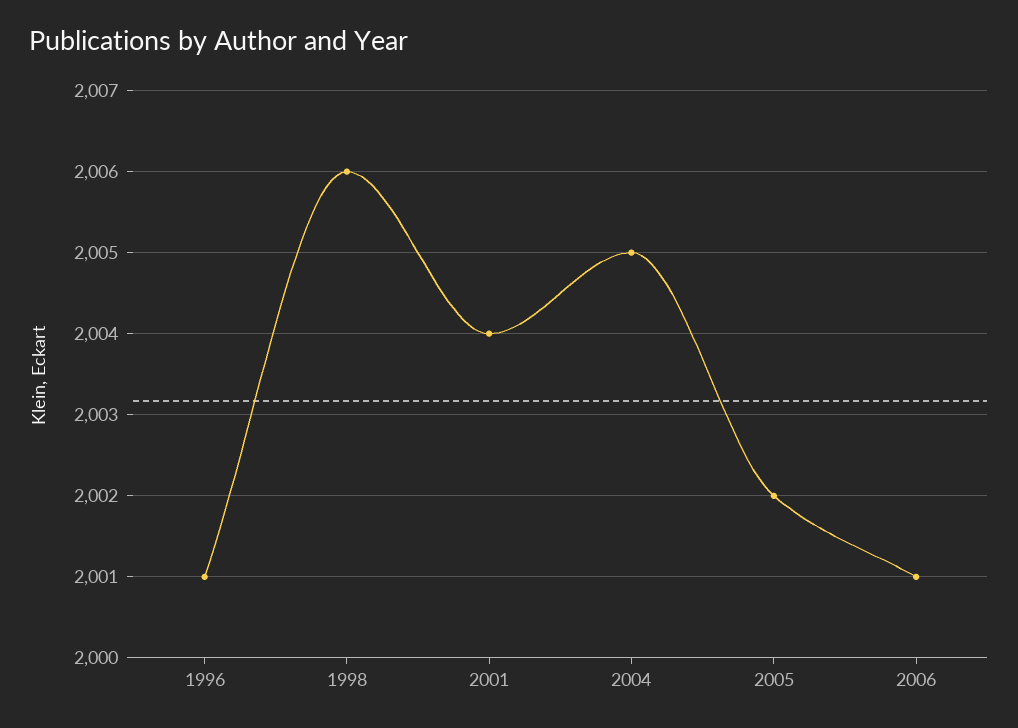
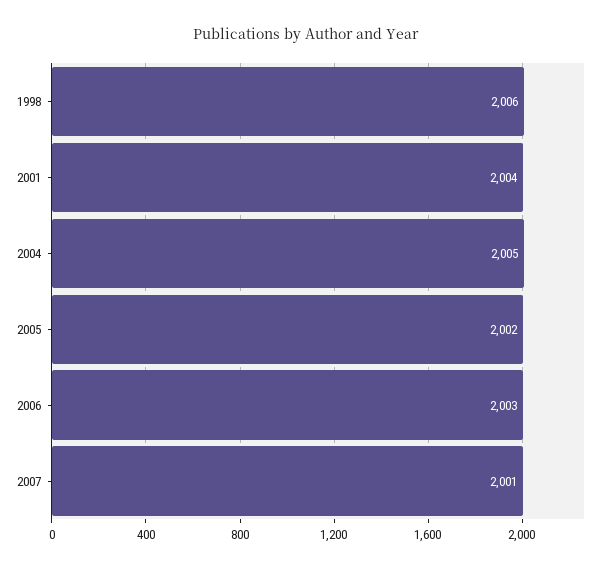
1996: 2001 -> none
2006: 2001 -> 2003
2007: none -> 2001

